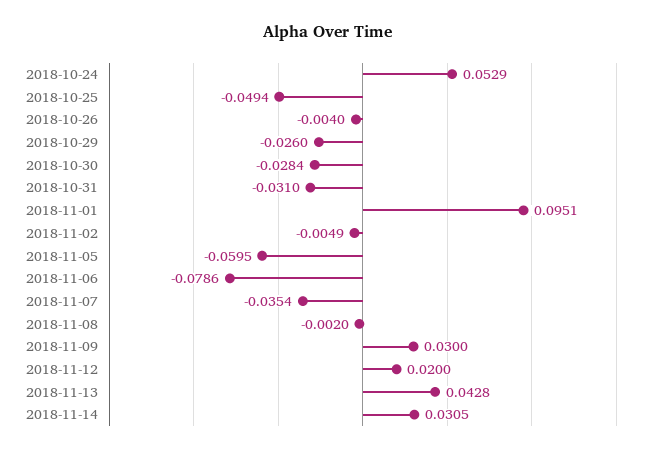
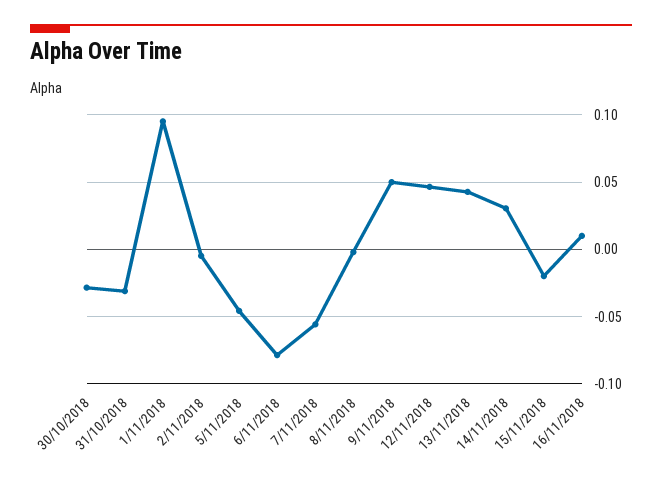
2018-10-24: 0.0529 -> none
2018-10-25: -0.0494 -> none
2018-10-26: -0.004 -> none
2018-10-29: -0.026 -> none
2018-11-05: -0.0595 -> -0.045
2018-11-07: -0.0354 -> -0.055
2018-11-09: 0.03 -> 0.05
2018-11-12: 0.02 -> 0.045
15/11/2018: none -> -0.02
16/11/2018: none -> 0.01

